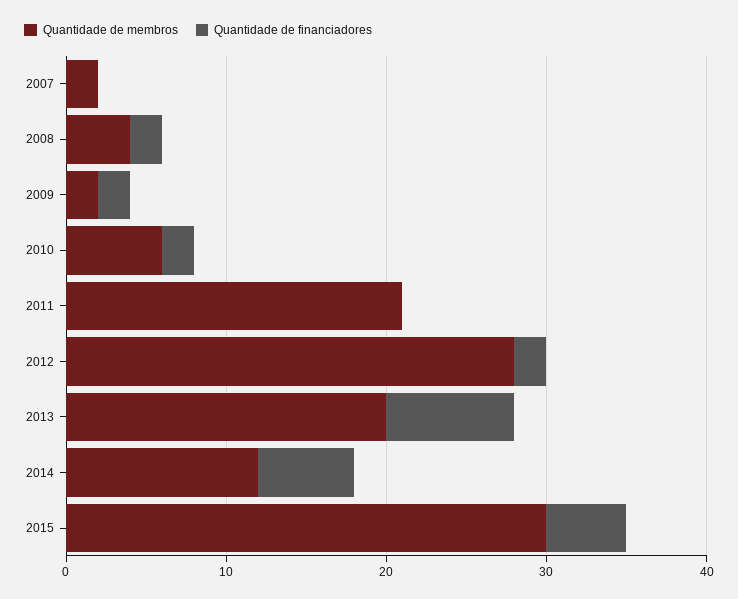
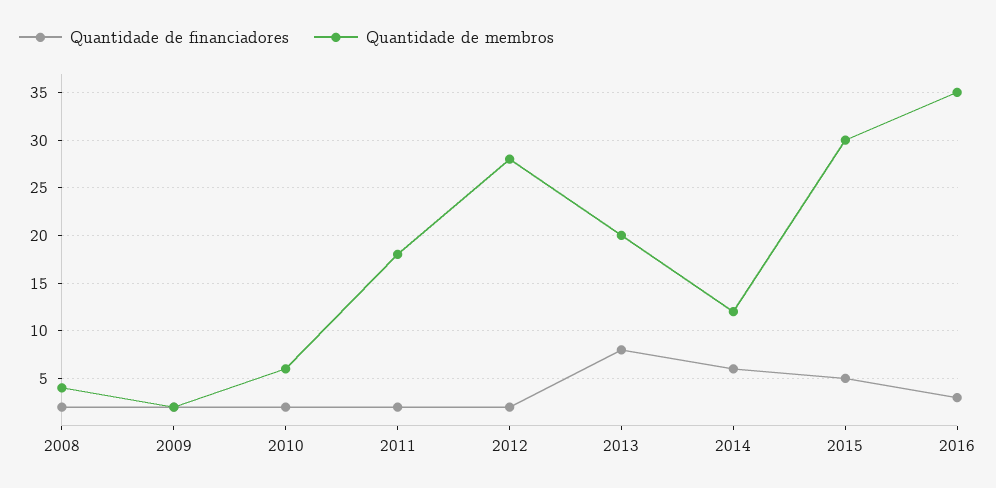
Quantidade de membros, 2007: 2 -> none
Quantidade de financiadores, 2007: 0 -> none
Quantidade de membros, 2011: 21 -> 18
Quantidade de financiadores, 2011: 0 -> 2
Quantidade de financiadores, 2016: none -> 3
Quantidade de membros, 2016: none -> 35

